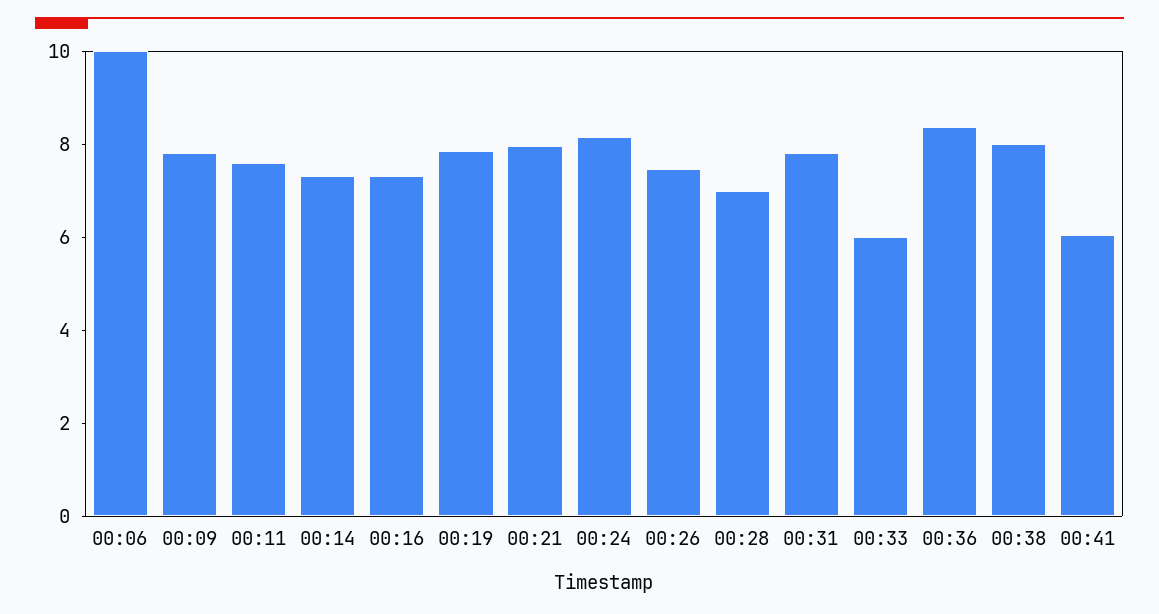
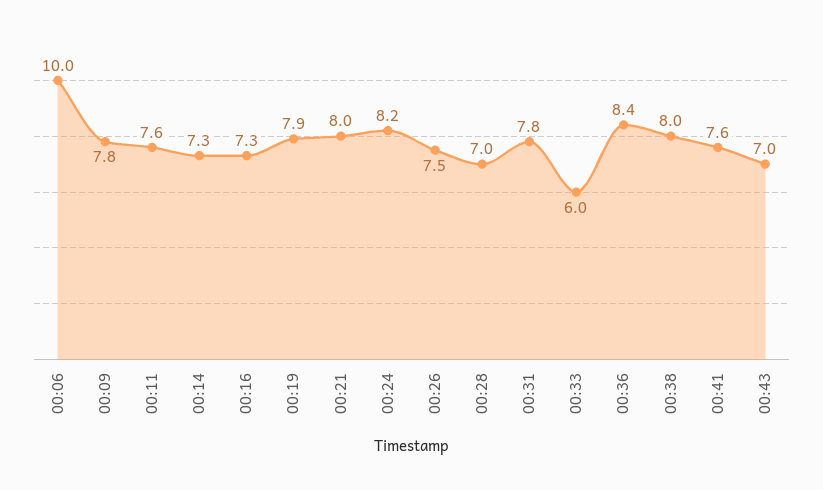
00:41: 6 -> 7.6
00:43: none -> 7

